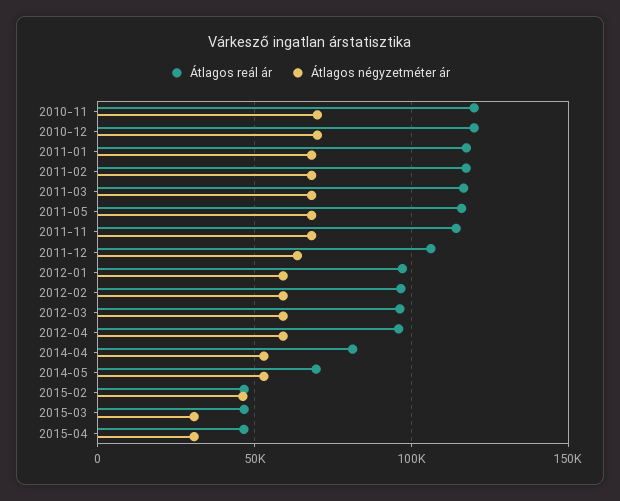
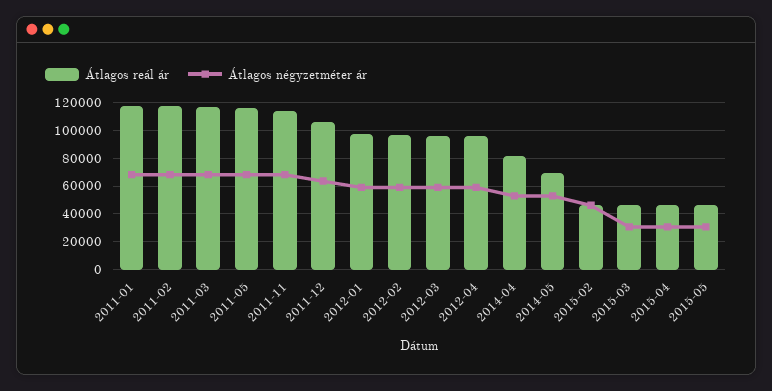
Átlagos reál ár, 2010-11: 120000 -> none
Átlagos négyzetméter ár, 2010-11: 70000 -> none
Átlagos reál ár, 2010-12: 120000 -> none
Átlagos négyzetméter ár, 2010-12: 70000 -> none
Átlagos reál ár, 2015-05: none -> 45000
Átlagos négyzetméter ár, 2015-05: none -> 30000

